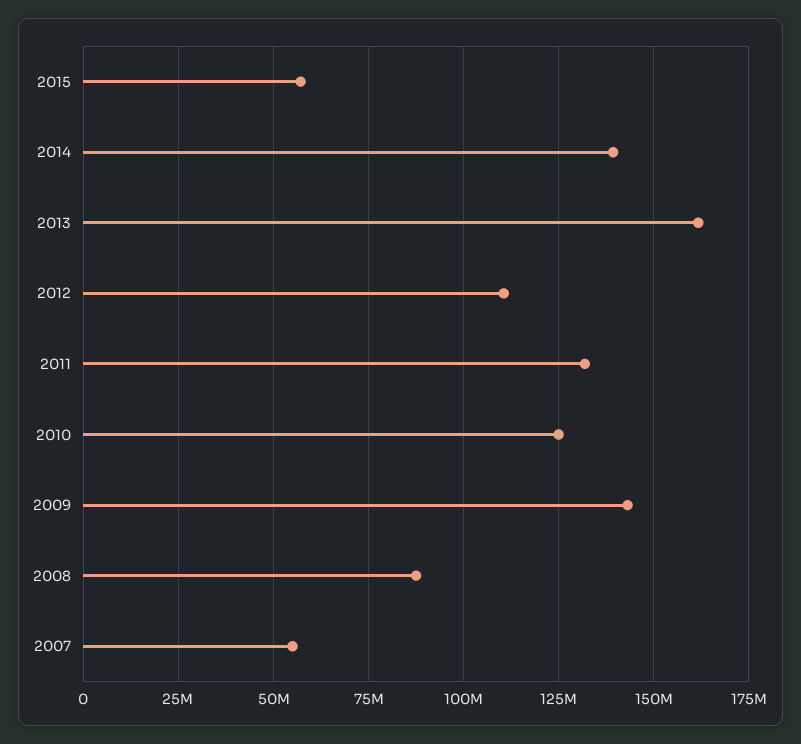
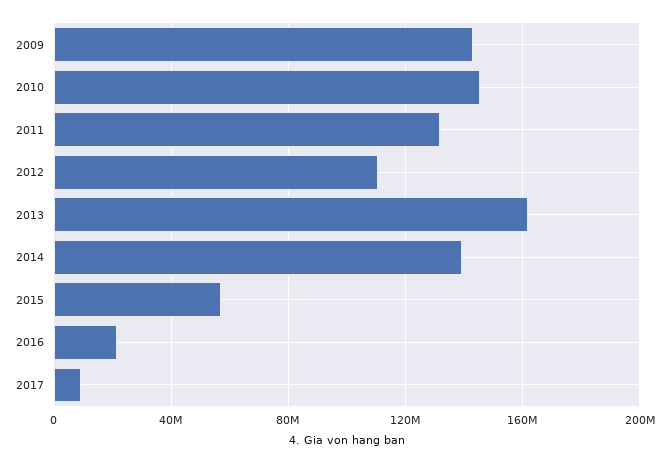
2010: 125000000 -> 145000000
2008: 87500000 -> none
2007: 55000000 -> none
2016: none -> 20000000
2017: none -> 10000000

